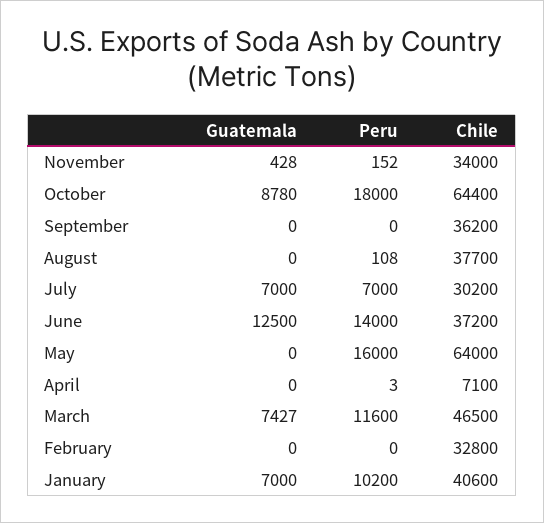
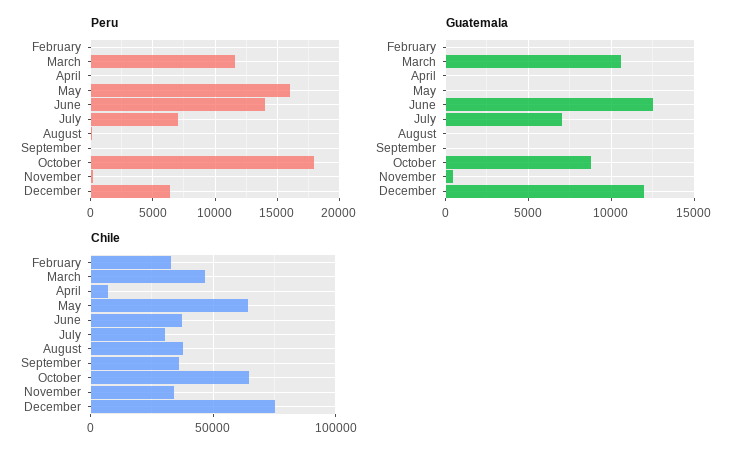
Guatemala, March: 7427 -> 10500
Guatemala, January: 7000 -> none
Peru, January: 10200 -> none
Chile, January: 40600 -> none
Peru, December: none -> 6500
Guatemala, December: none -> 12000
Chile, December: none -> 75000

